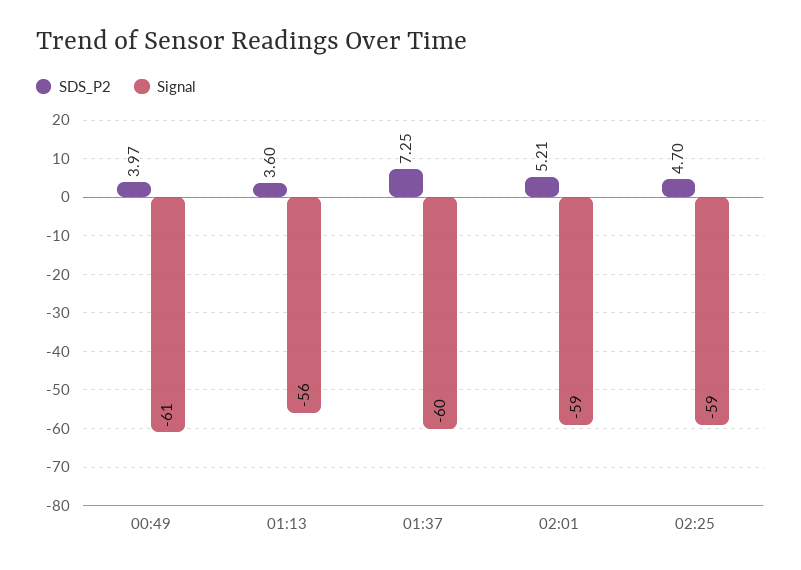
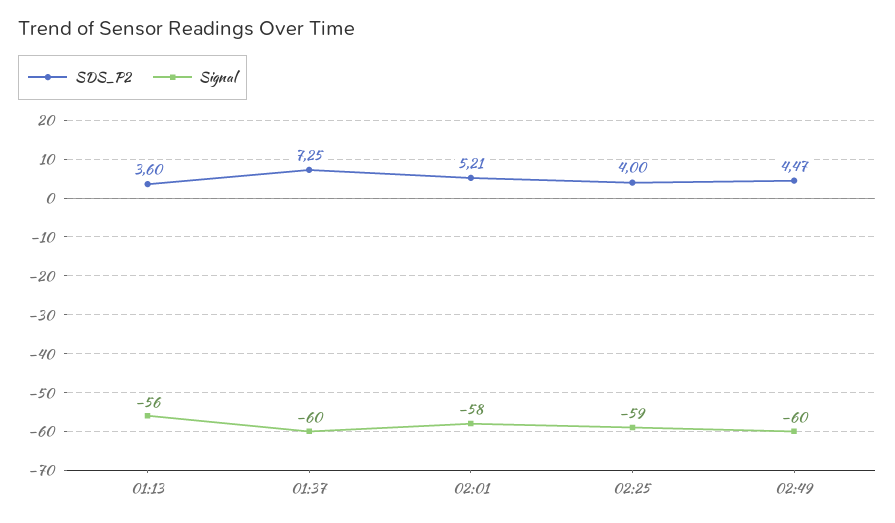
SDS_P2, 00:49: 3.97 -> none
Signal, 00:49: -61 -> none
Signal, 02:01: -59 -> -58
SDS_P2, 02:25: 4.7 -> 4
SDS_P2, 02:49: none -> 4.47
Signal, 02:49: none -> -60

